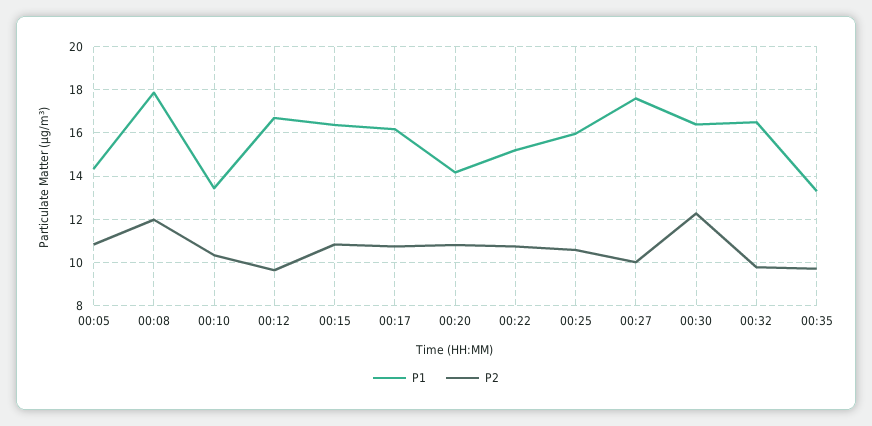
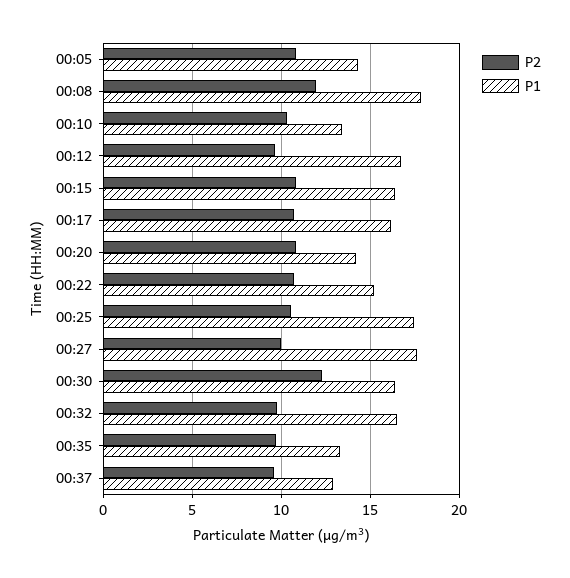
P1, 00:25: 16 -> 17.5
P2, 00:37: none -> 9.5
P1, 00:37: none -> 13

